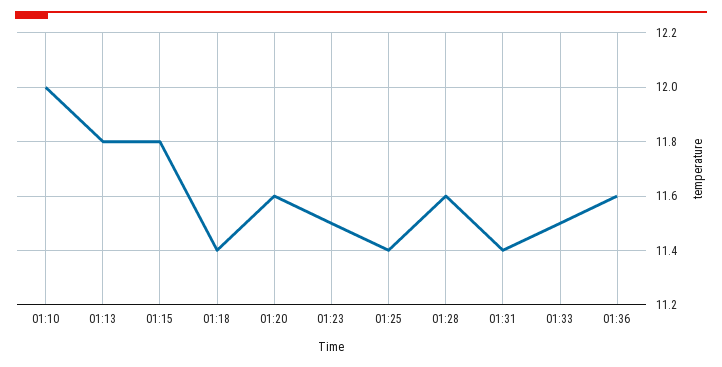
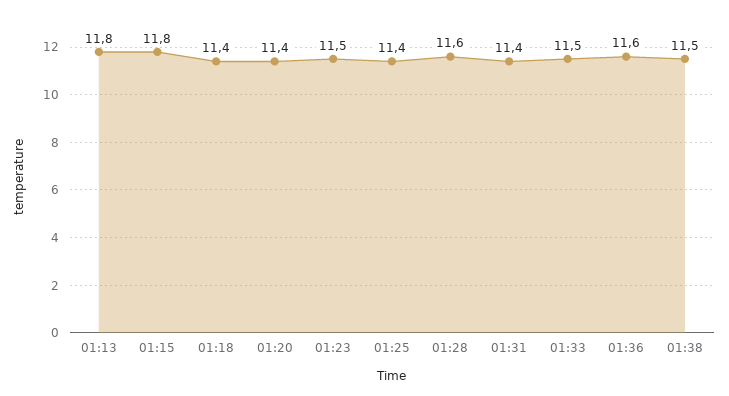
01:10: 12 -> none
01:20: 11.6 -> 11.4
01:38: none -> 11.5

